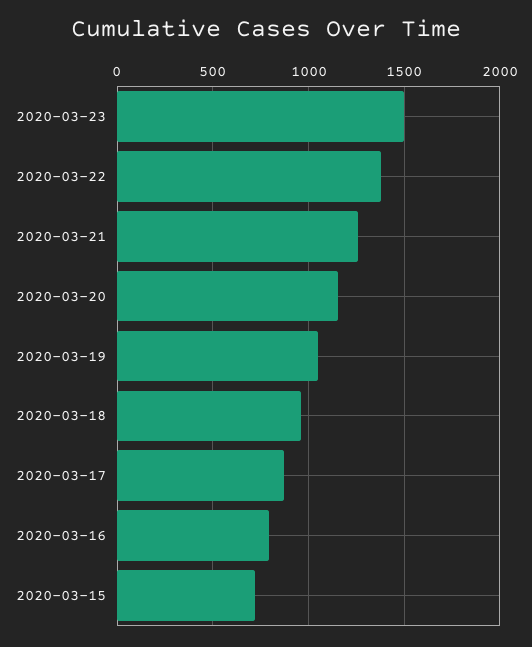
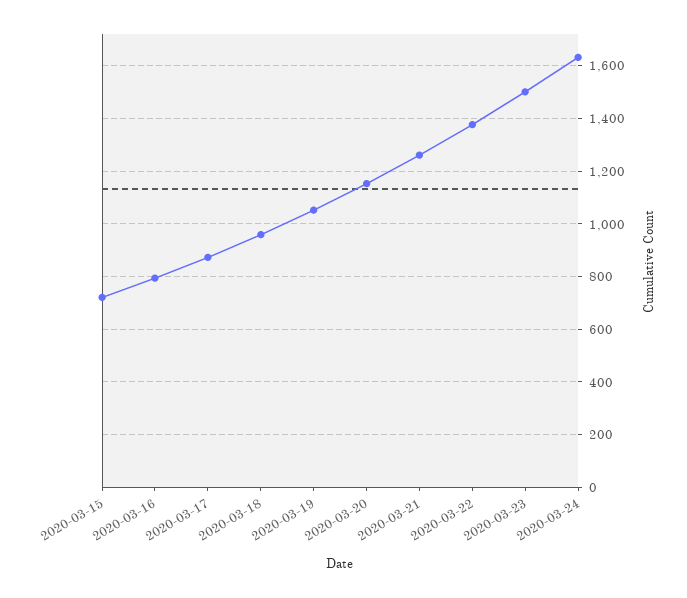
2020-03-24: none -> 1625

